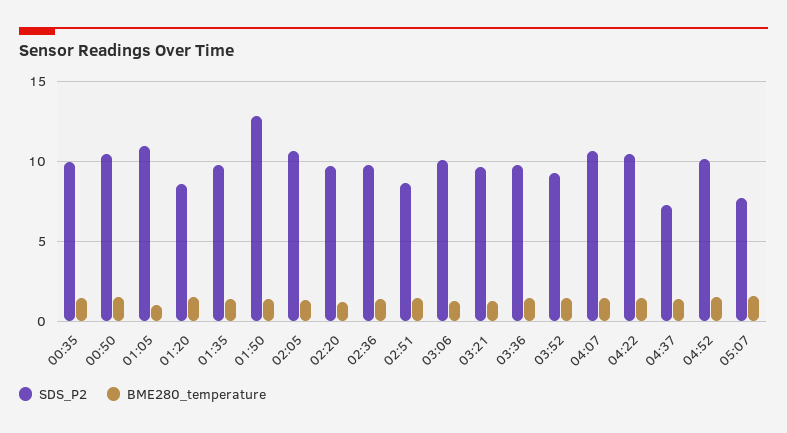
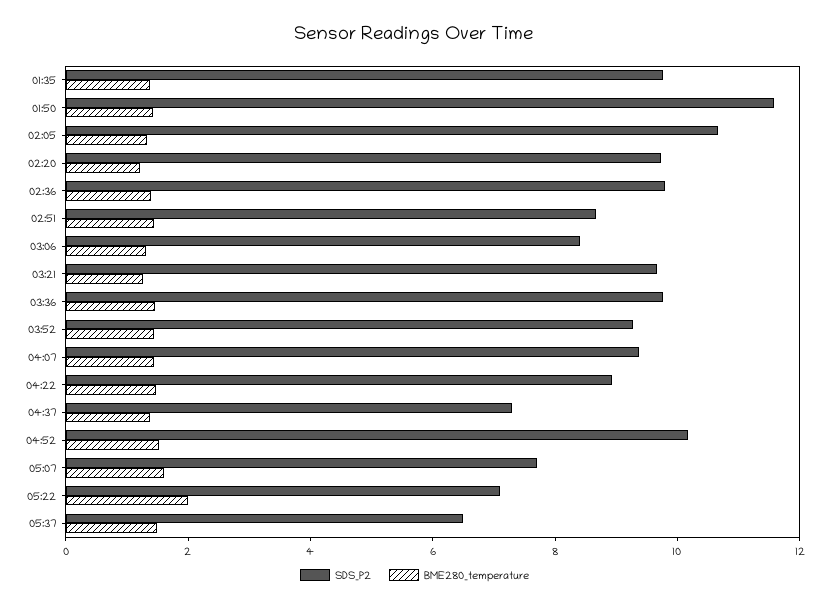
SDS_P2, 00:35: 10 -> none
BME280_temperature, 00:35: 1.5 -> none
SDS_P2, 00:50: 10.5 -> none
BME280_temperature, 00:50: 1.5 -> none
SDS_P2, 01:05: 11 -> none
BME280_temperature, 01:05: 1 -> none
SDS_P2, 01:20: 8.5 -> none
BME280_temperature, 01:20: 1.5 -> none
SDS_P2, 01:50: 13 -> 11.5
SDS_P2, 03:06: 10 -> 8.5
SDS_P2, 04:07: 10.5 -> 9.5
SDS_P2, 04:22: 10.5 -> 9
SDS_P2, 05:22: none -> 7
BME280_temperature, 05:22: none -> 2
SDS_P2, 05:37: none -> 6.5
BME280_temperature, 05:37: none -> 1.5

